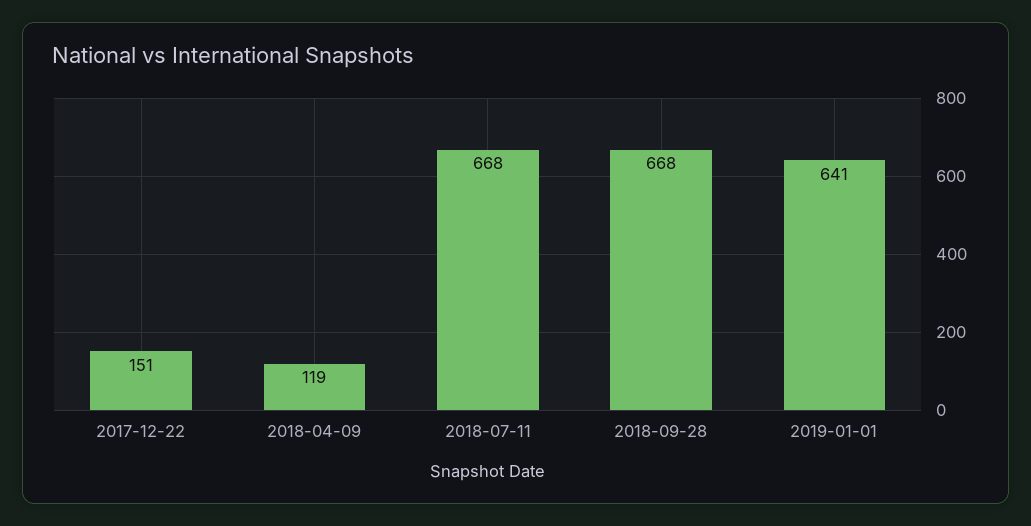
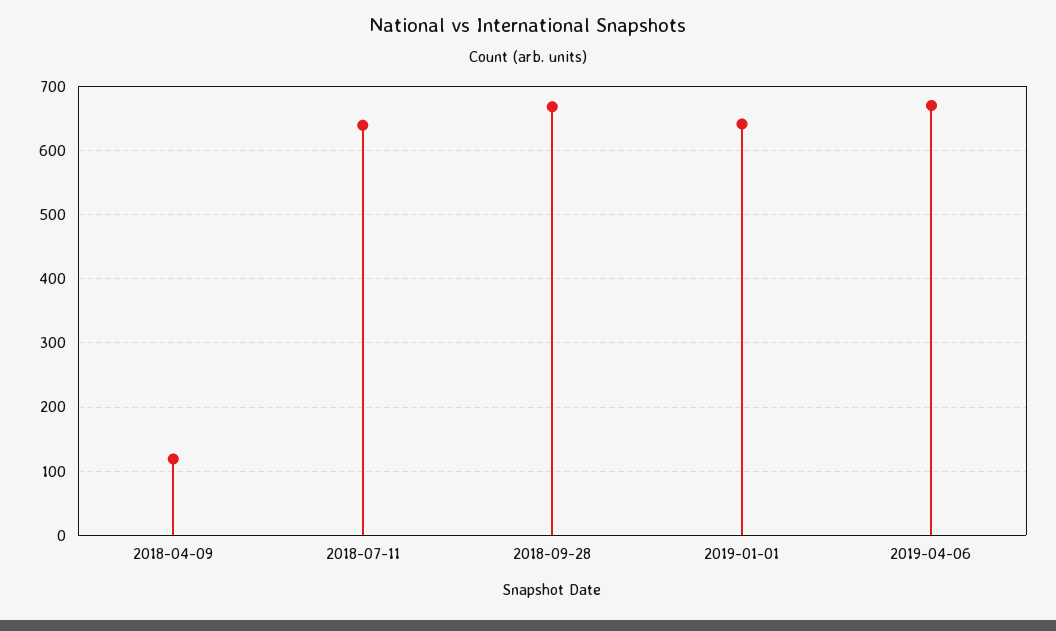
2017-12-22: 151 -> none
2018-07-11: 668 -> 640
2019-04-06: none -> 670

